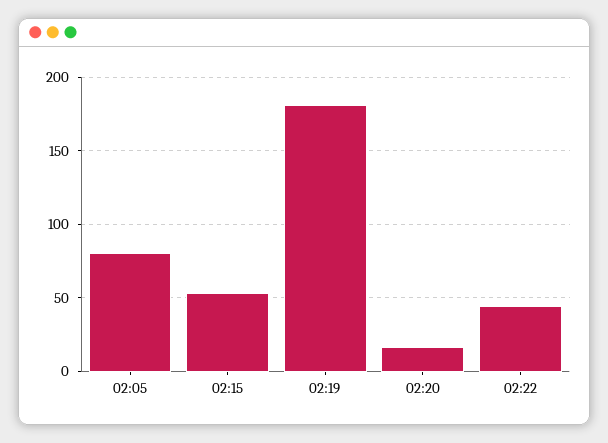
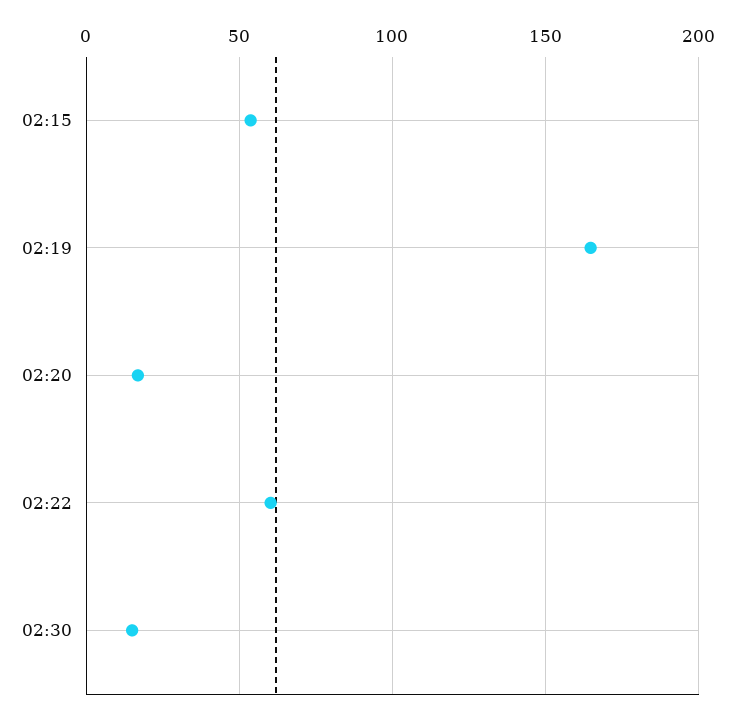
02:05: 80 -> none
02:19: 180 -> 165
02:22: 45 -> 60
02:30: none -> 15

